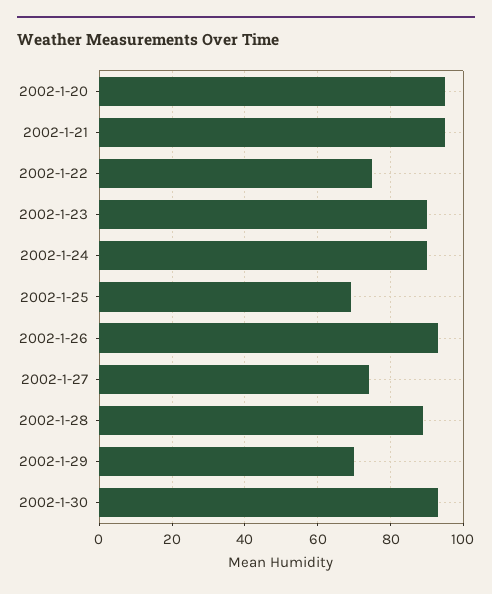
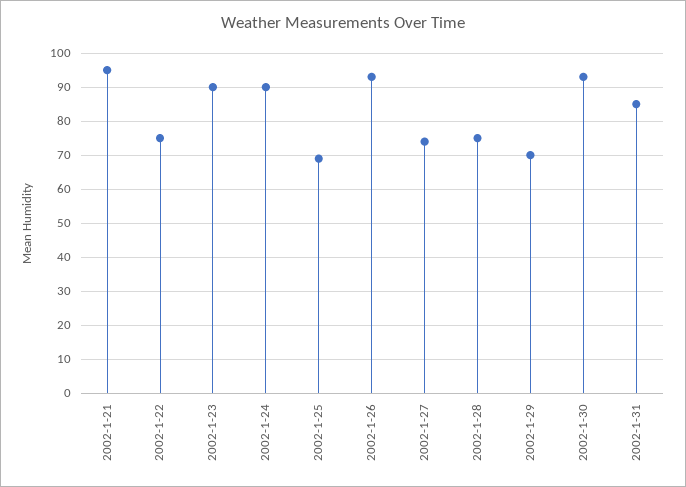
2002-1-20: 95 -> none
2002-1-28: 90 -> 75
2002-1-31: none -> 85

